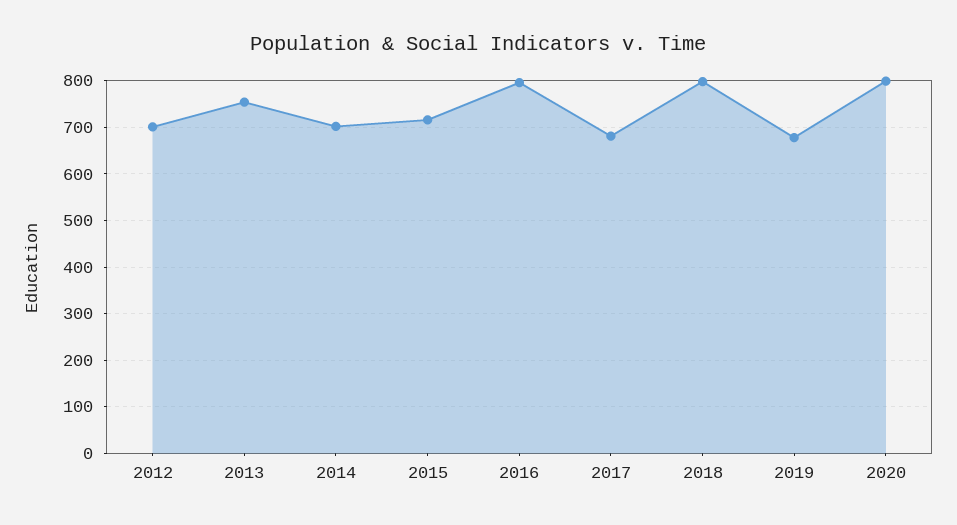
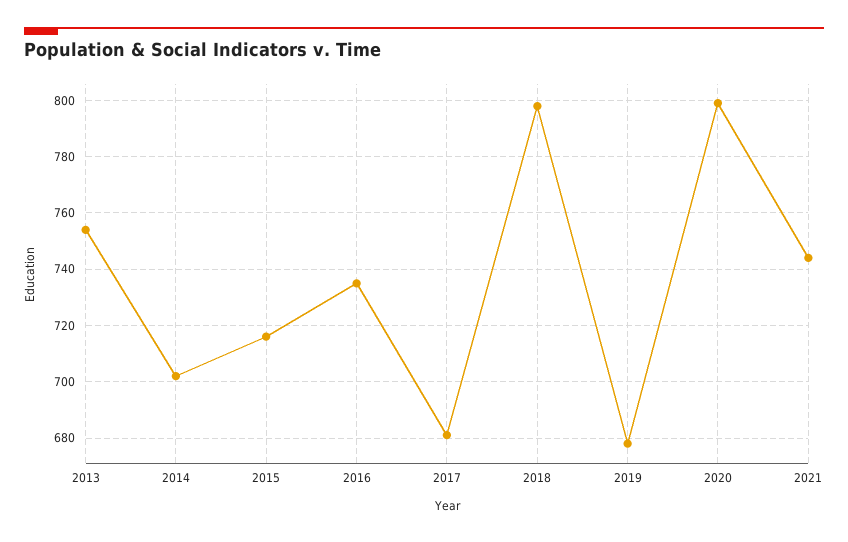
2012: 700 -> none
2016: 800 -> 735
2021: none -> 745

